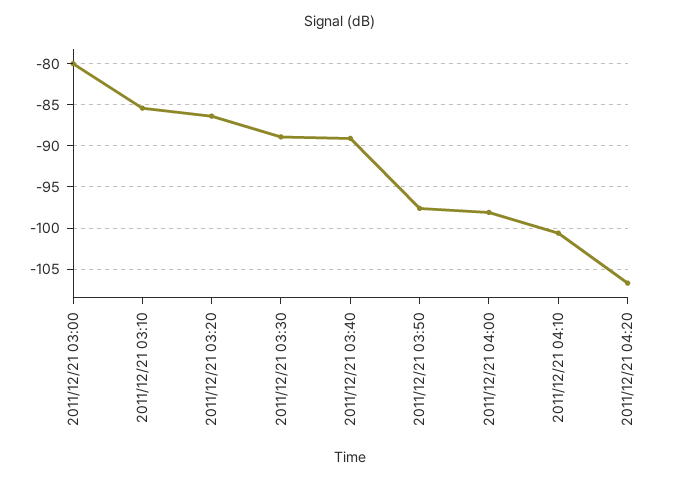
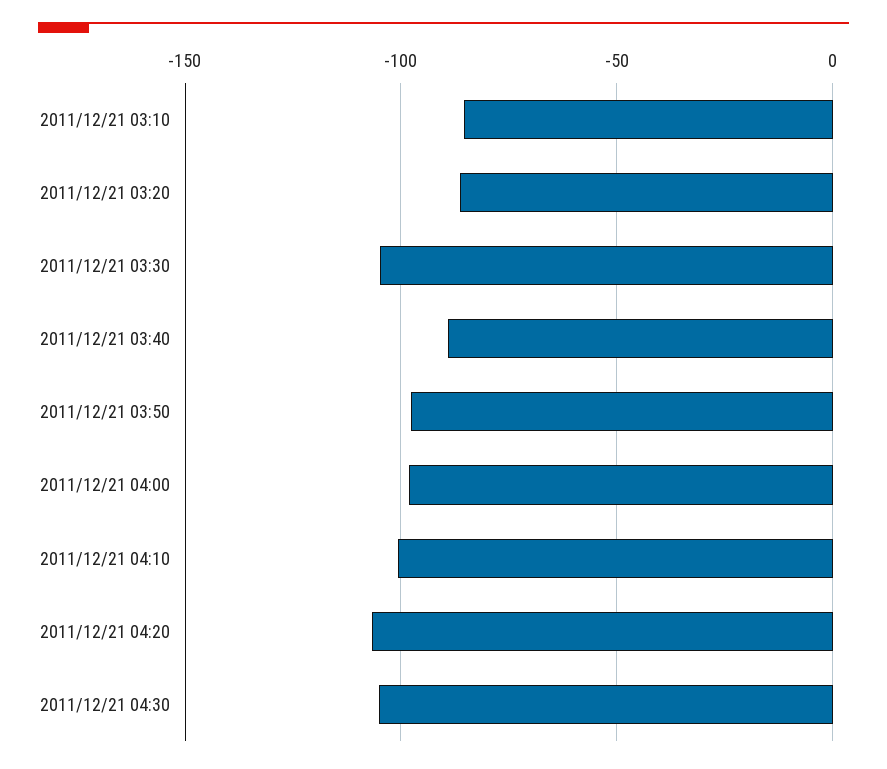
2011/12/21 03:00: -80 -> none
2011/12/21 03:30: -89 -> -105
2011/12/21 04:30: none -> -105

